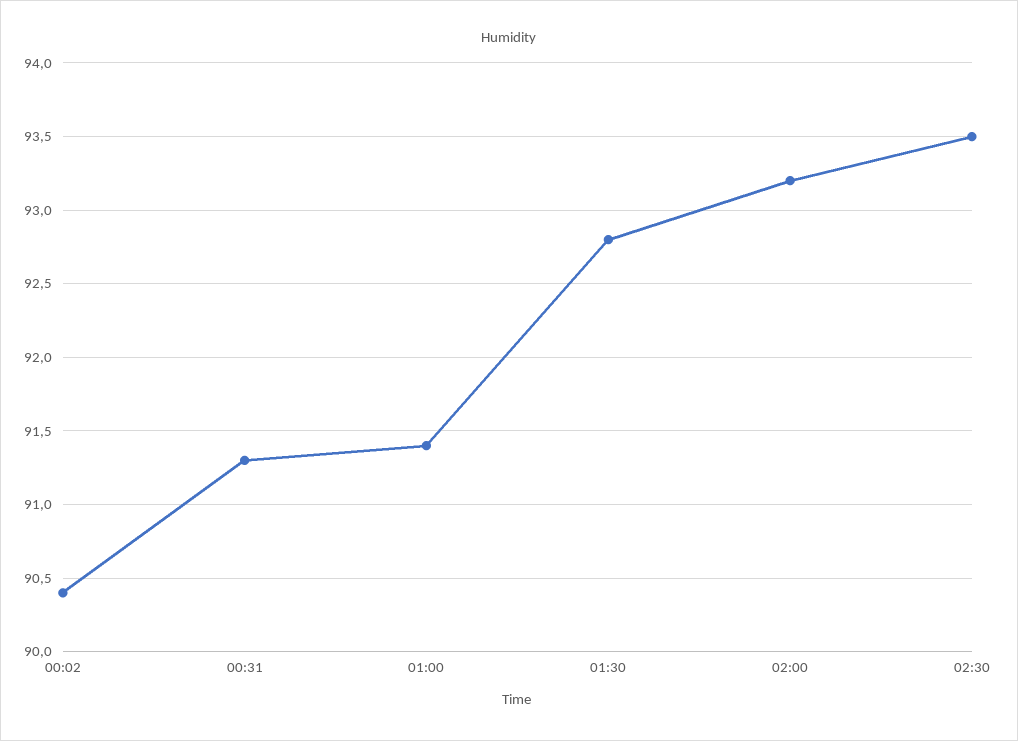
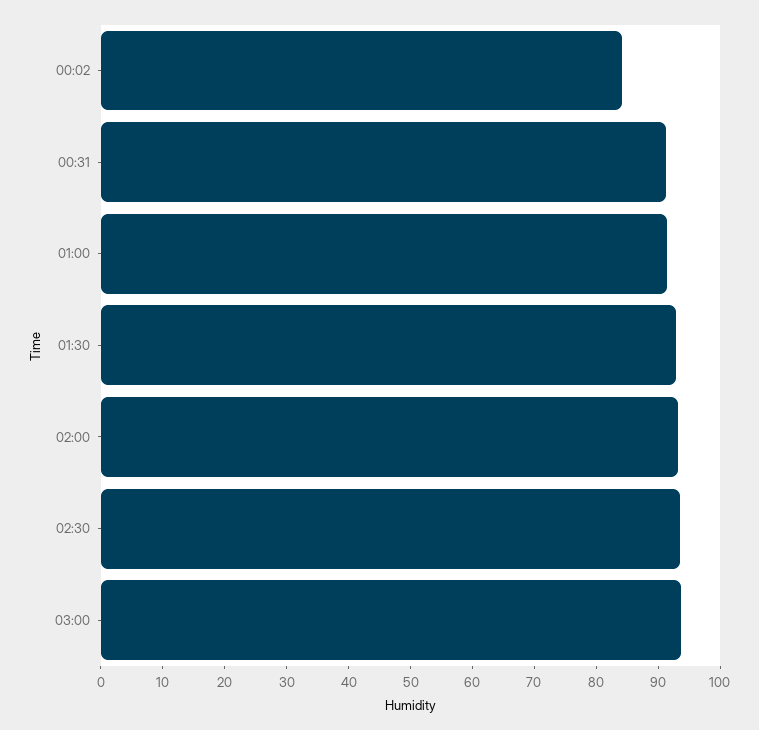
00:02: 90.4 -> 84
03:00: none -> 94

